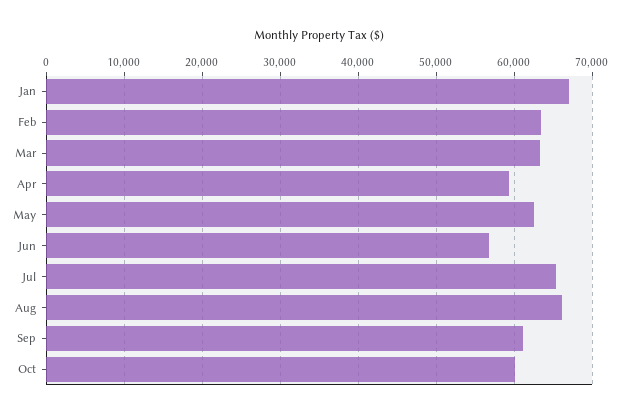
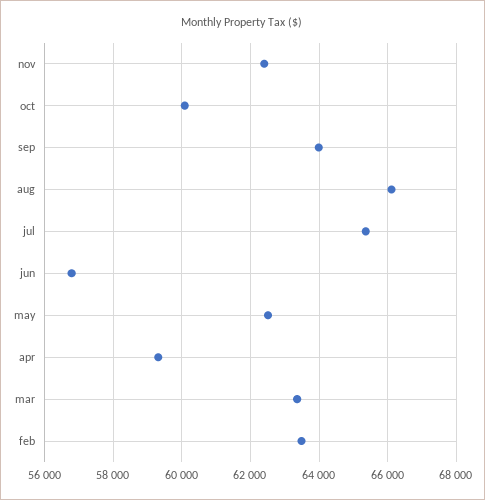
Jan: 67000 -> none
Sep: 61000 -> 64000
nov: none -> 62400

